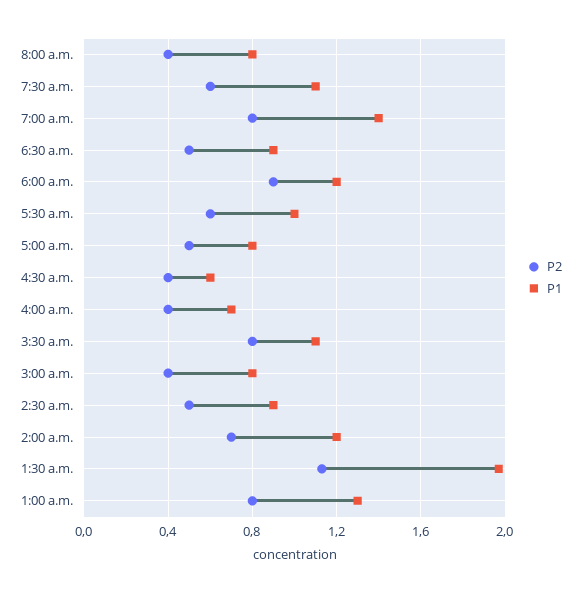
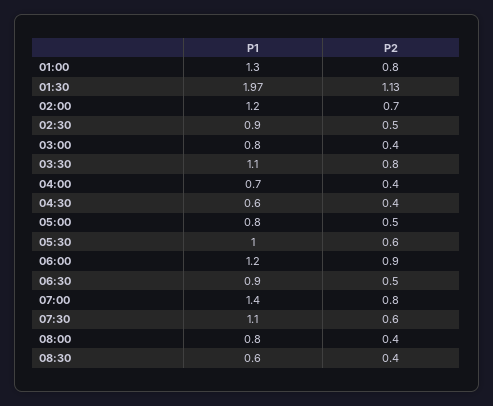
P1, 08:30: none -> 0.6
P2, 08:30: none -> 0.4

